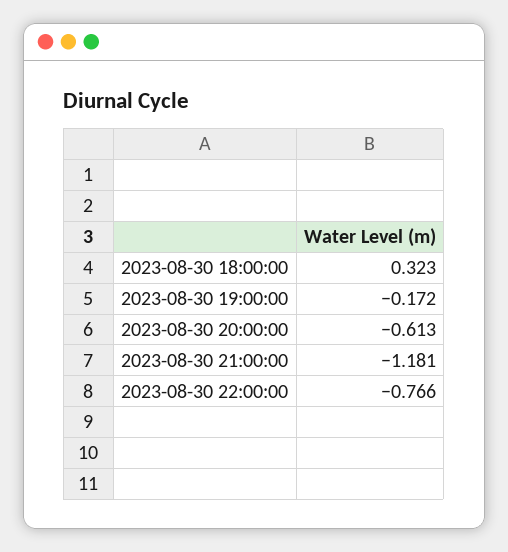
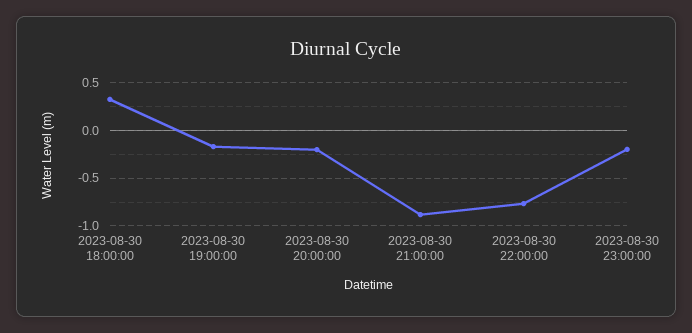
2023-08-30 20:00:00: -0.613 -> -0.2
2023-08-30 21:00:00: -1.181 -> -0.9
2023-08-30 23:00:00: none -> -0.2

